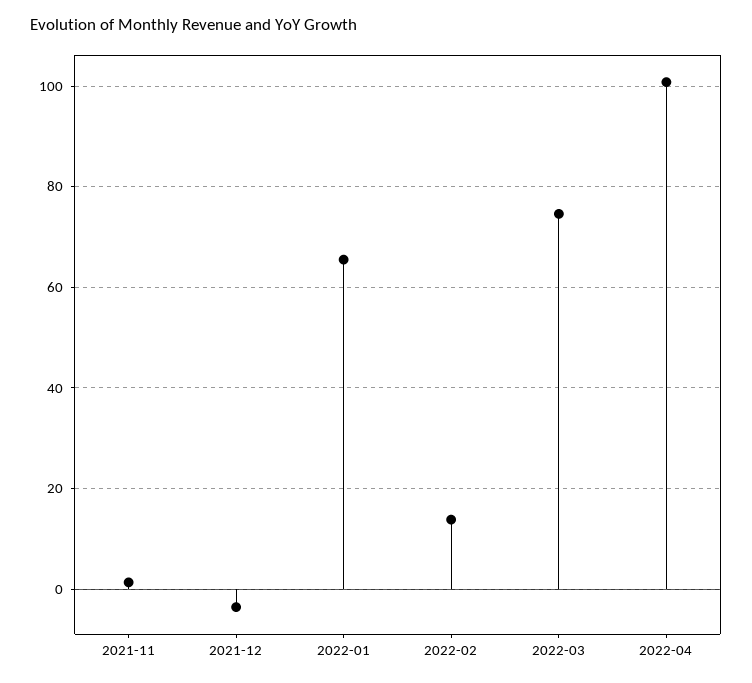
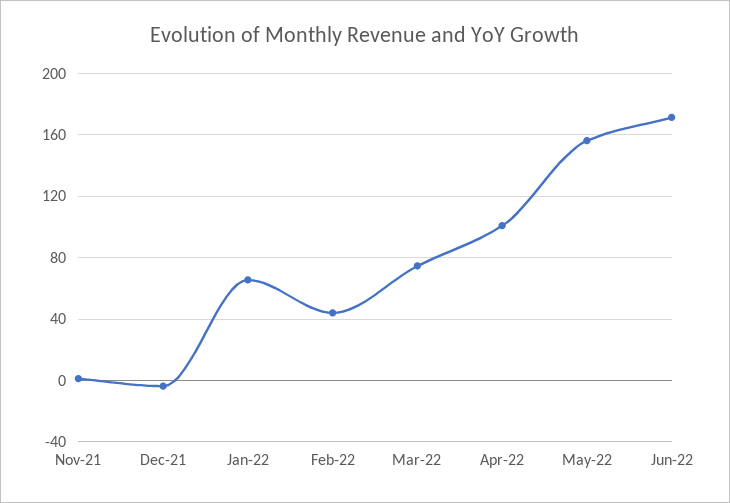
2022-02: 14 -> 45
May-22: none -> 155
Jun-22: none -> 170

